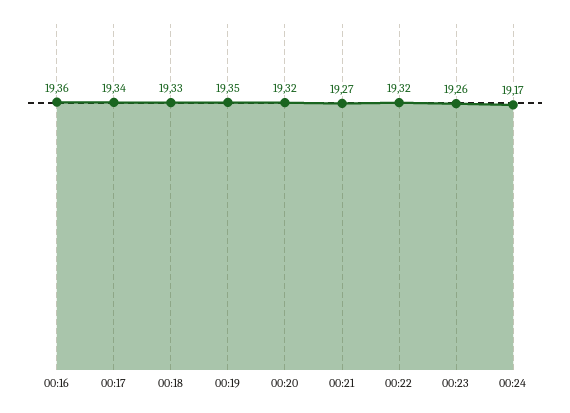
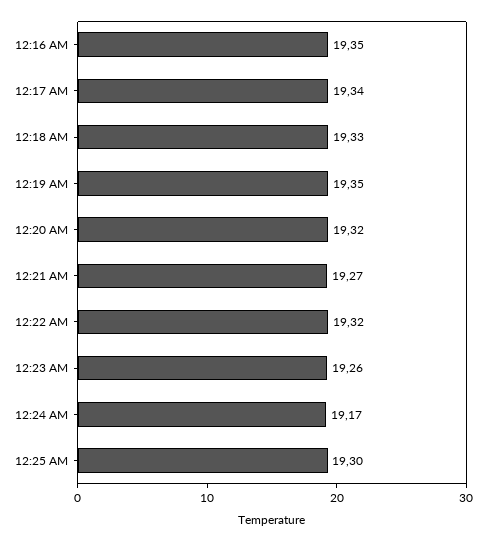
00:16: 19.36 -> 19.35
12:25 AM: none -> 19.3

